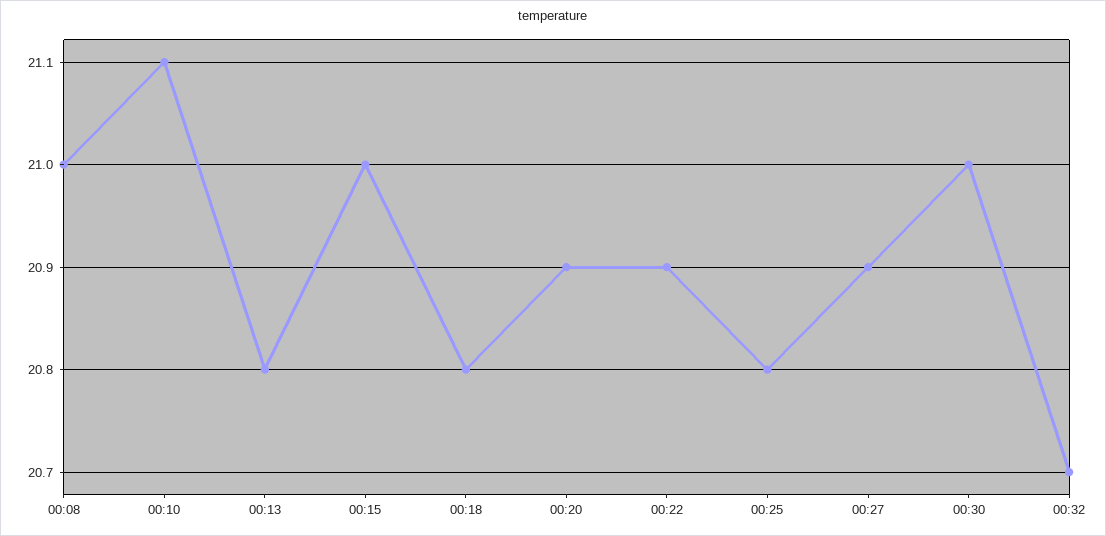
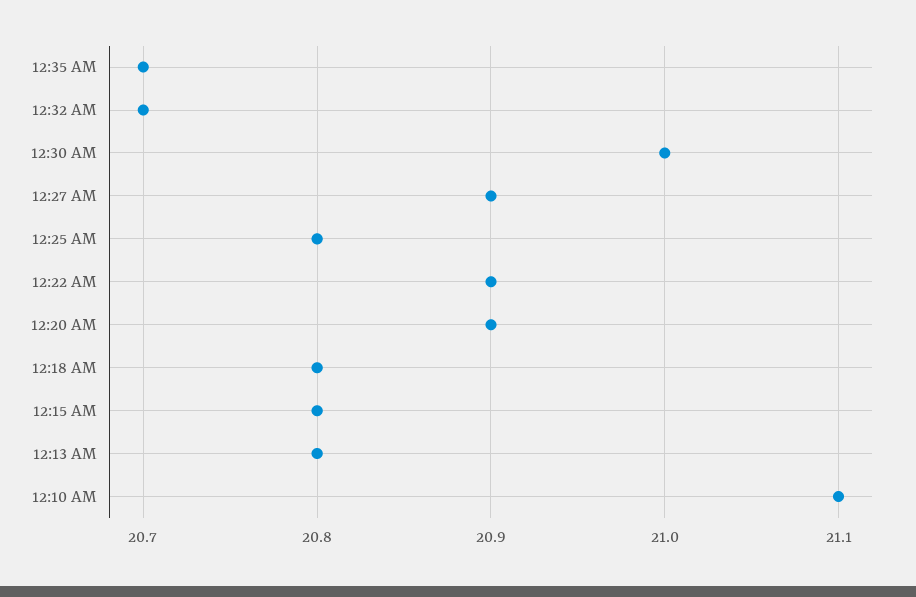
00:08: 21 -> none
00:15: 21 -> 20.8
12:35 AM: none -> 20.7

